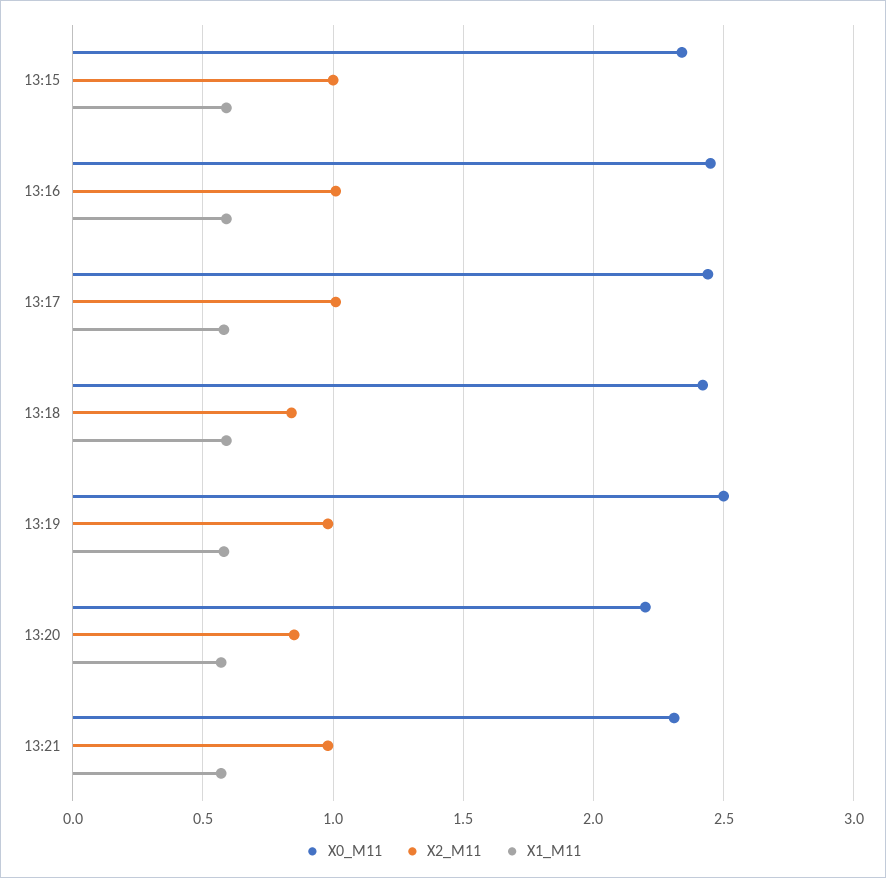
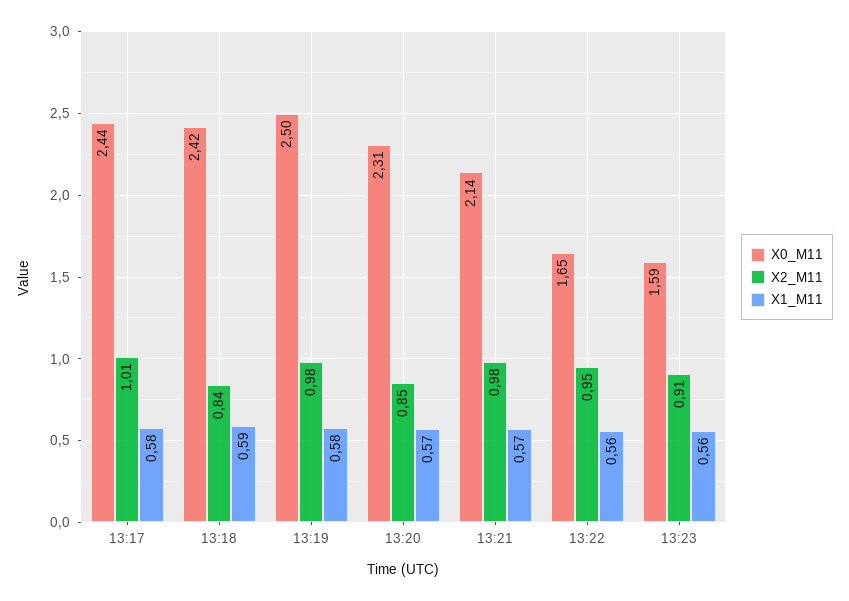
X0_M11, 13:15: 2.35 -> none
X2_M11, 13:15: 1 -> none
X1_M11, 13:15: 0.6 -> none
X0_M11, 13:16: 2.45 -> none
X2_M11, 13:16: 1 -> none
X1_M11, 13:16: 0.6 -> none
X0_M11, 13:20: 2.2 -> 2.31
X0_M11, 13:21: 2.3 -> 2.14
X0_M11, 13:22: none -> 1.65
X2_M11, 13:22: none -> 0.95
X1_M11, 13:22: none -> 0.56
X0_M11, 13:23: none -> 1.59
X2_M11, 13:23: none -> 0.91
X1_M11, 13:23: none -> 0.56

